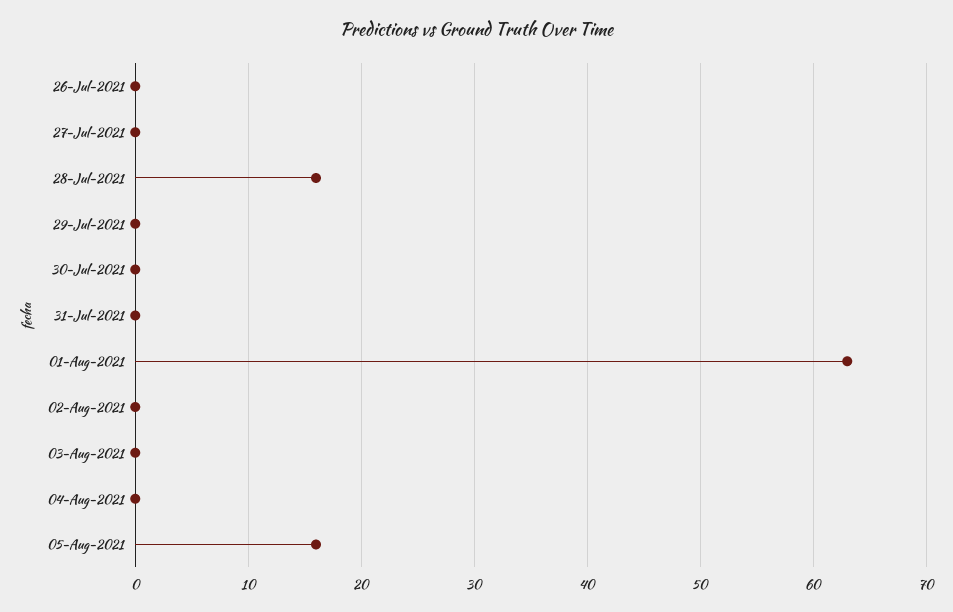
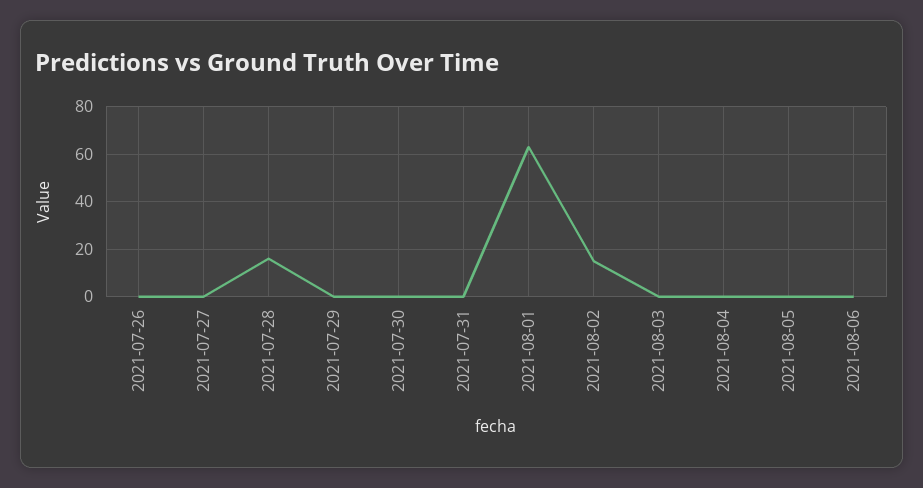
02-Aug-2021: 0 -> 15
05-Aug-2021: 16 -> 0
2021-08-06: none -> 0

